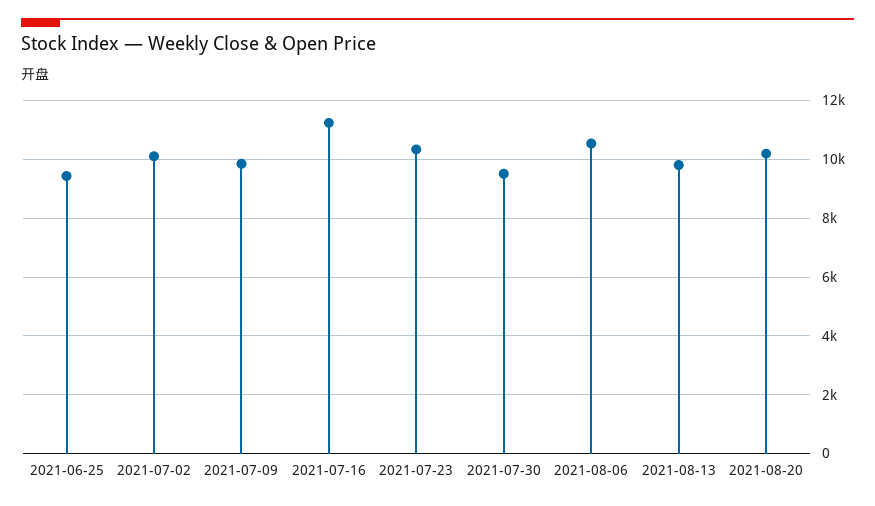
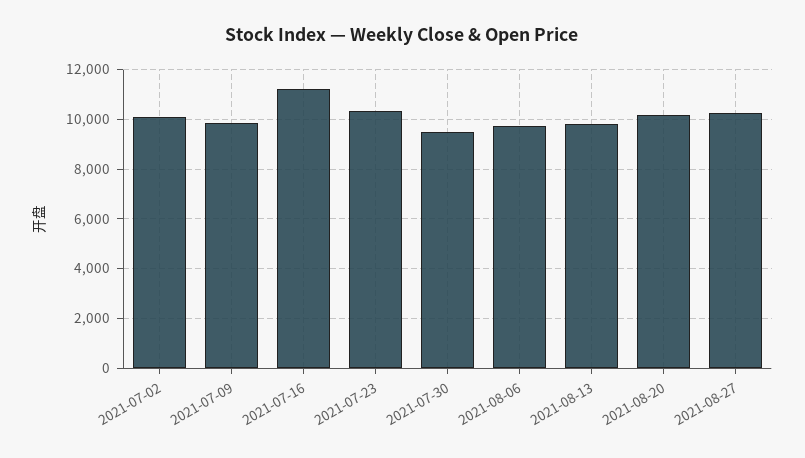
2021-06-25: 9500 -> none
2021-08-06: 10500 -> 9750
2021-08-27: none -> 10250

